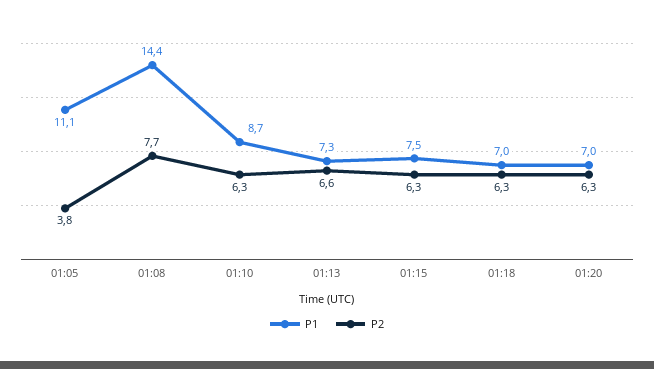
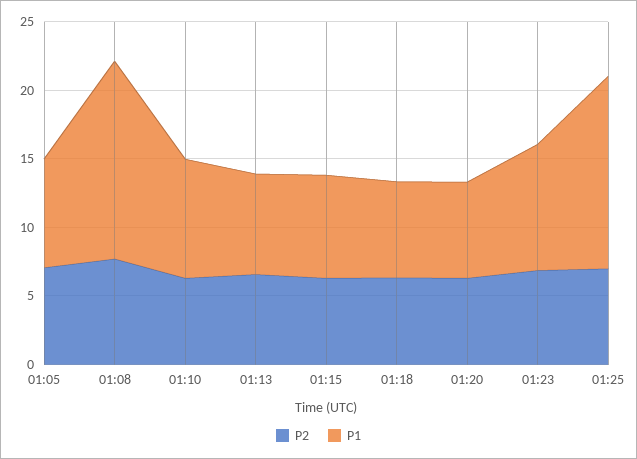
P1, 01:05: 11.1 -> 8
P2, 01:05: 3.8 -> 7
P2, 01:23: none -> 7
P1, 01:23: none -> 9
P2, 01:25: none -> 7
P1, 01:25: none -> 14

